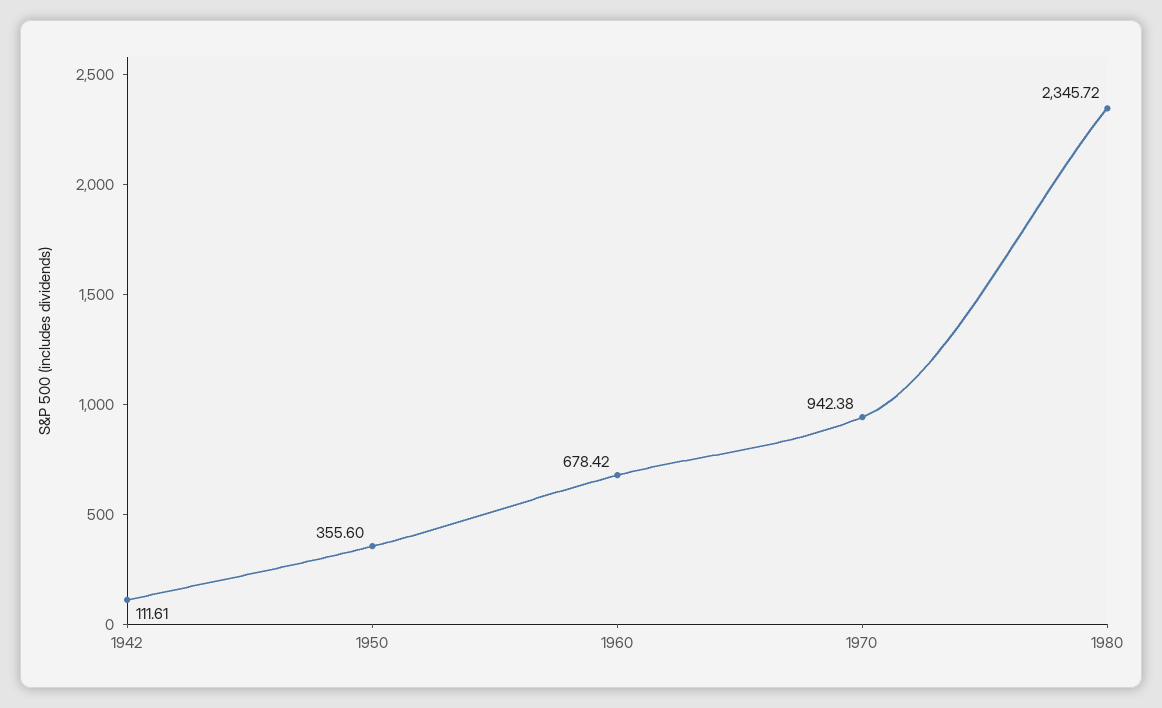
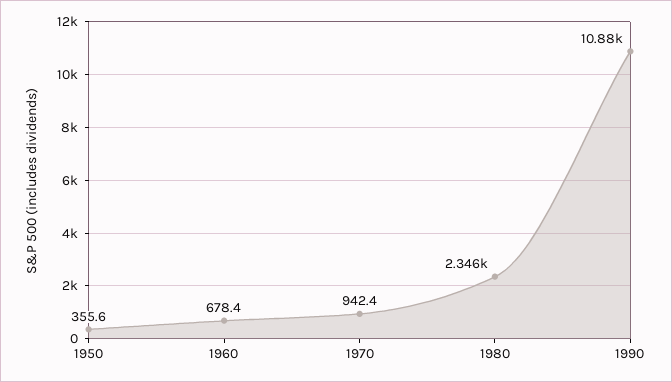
1942: 111.61 -> none
1990: none -> 10880

